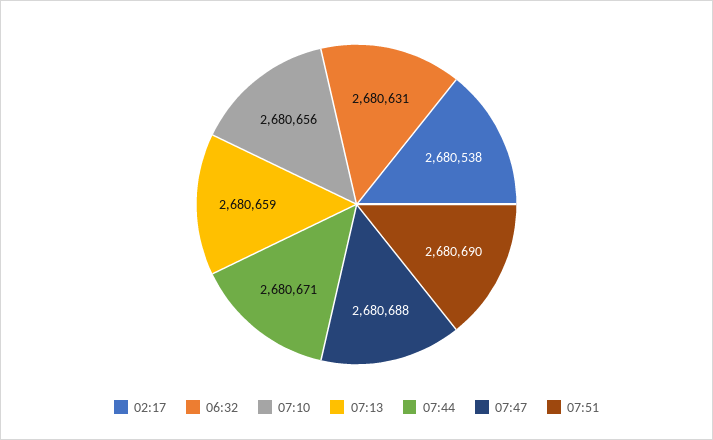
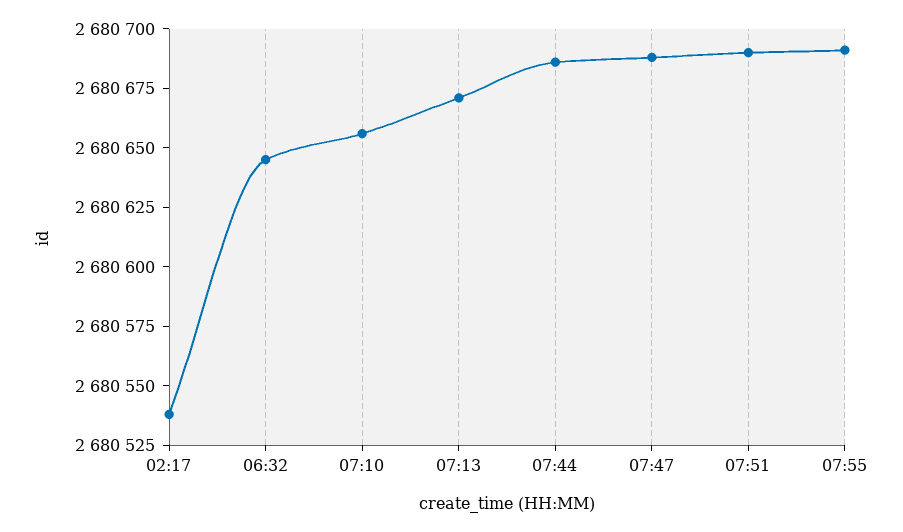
06:32: 2680631 -> 2680645
07:13: 2680659 -> 2680670
07:44: 2680671 -> 2680685
07:55: none -> 2680690

